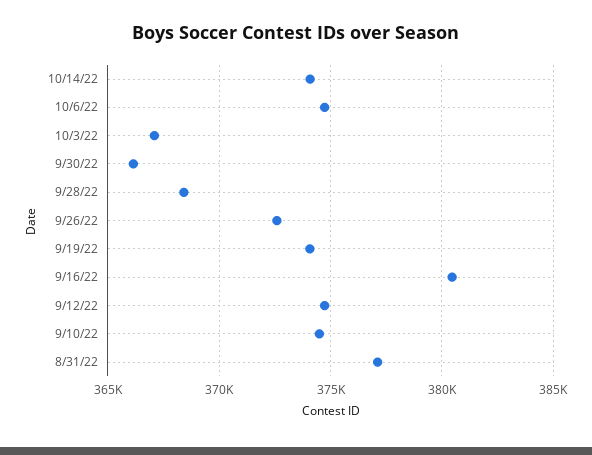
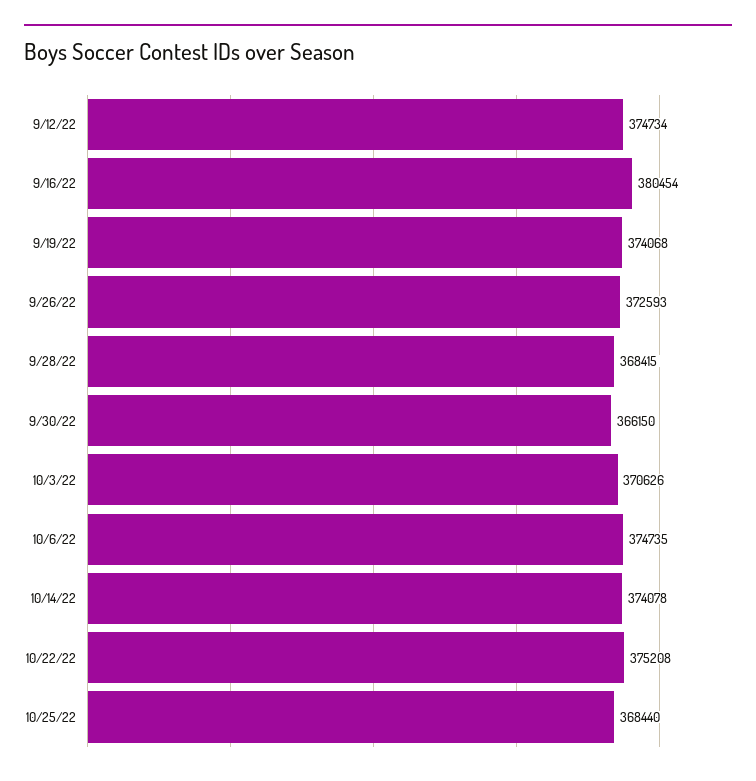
10/3/22: 367000 -> 370626
9/10/22: 374500 -> none
8/31/22: 377000 -> none
10/22/22: none -> 375208
10/25/22: none -> 368440

